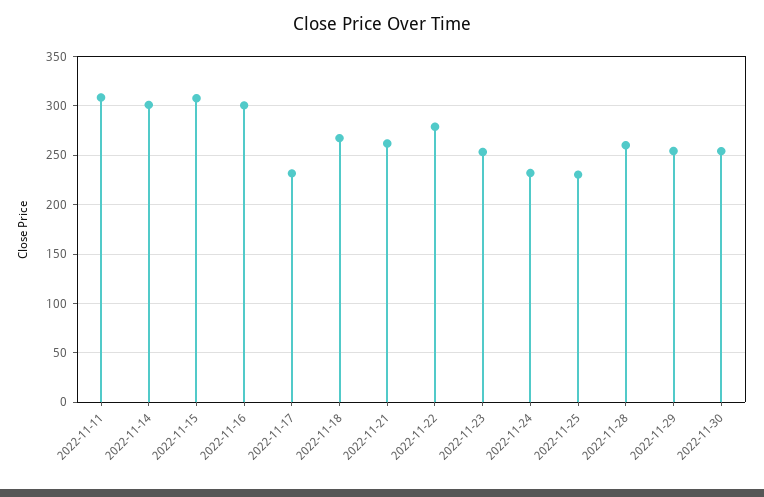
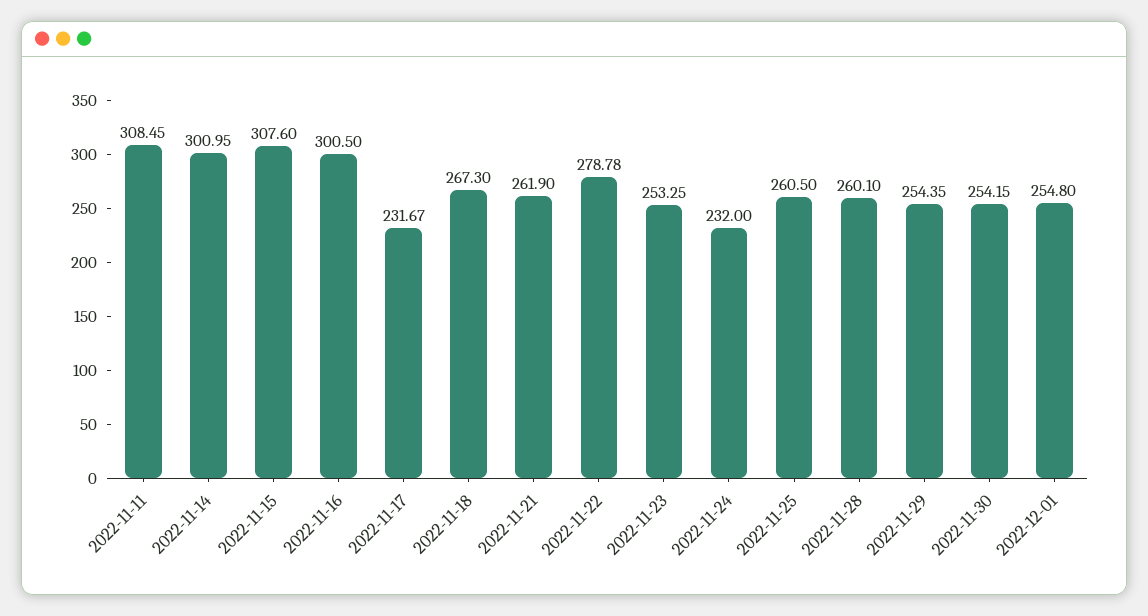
2022-11-25: 230 -> 260.5
2022-12-01: none -> 254.8

